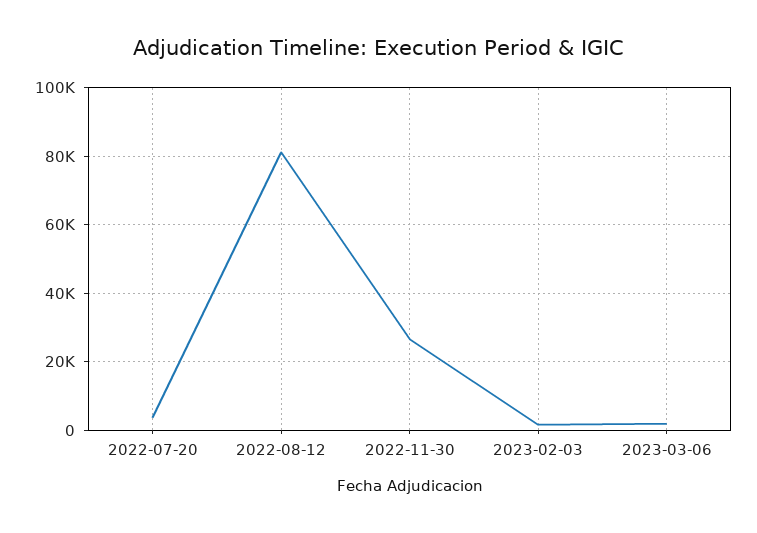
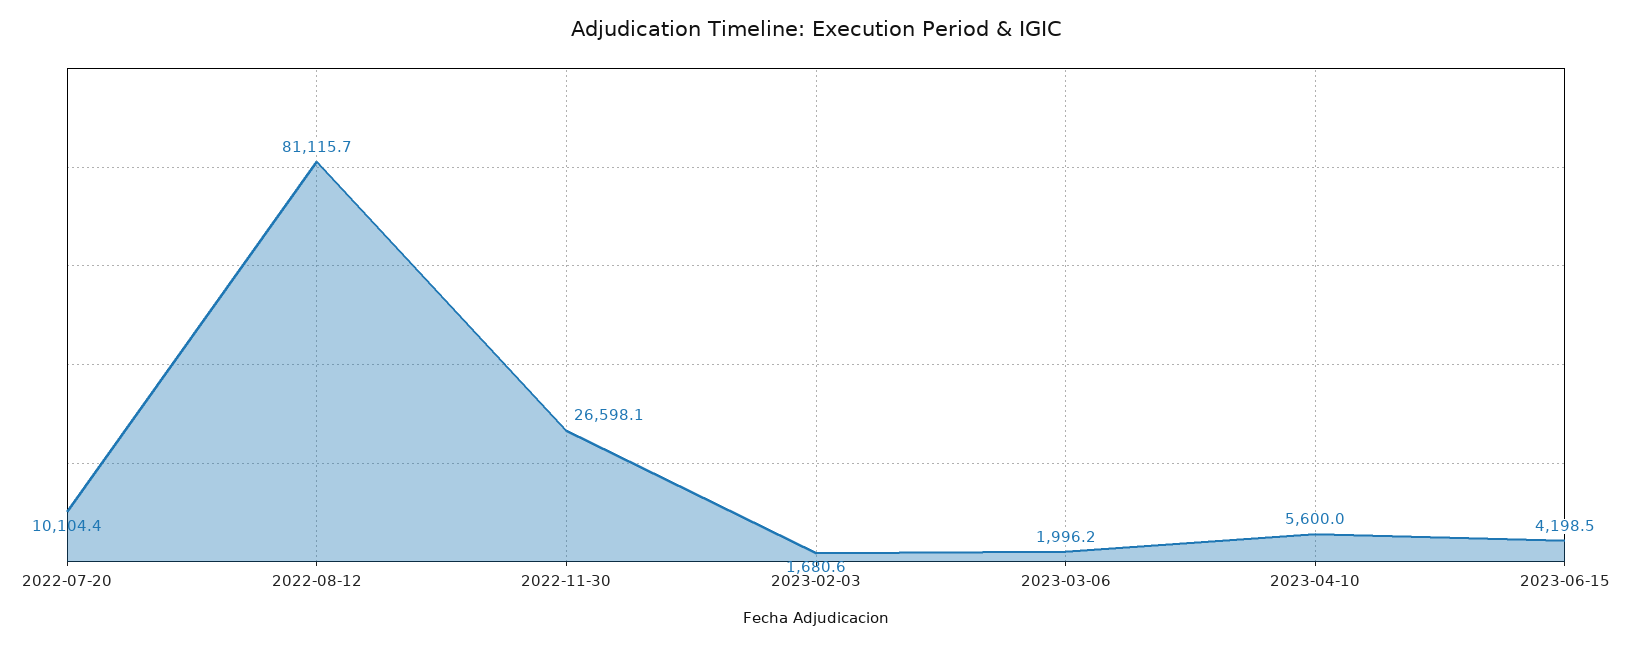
2022-07-20: 4000 -> 10104.4
2023-04-10: none -> 5600
2023-06-15: none -> 4198.5

